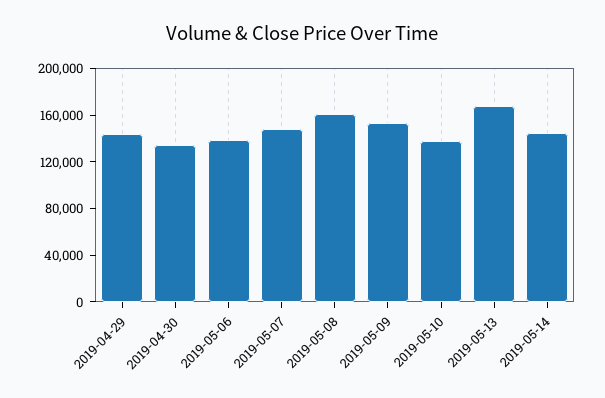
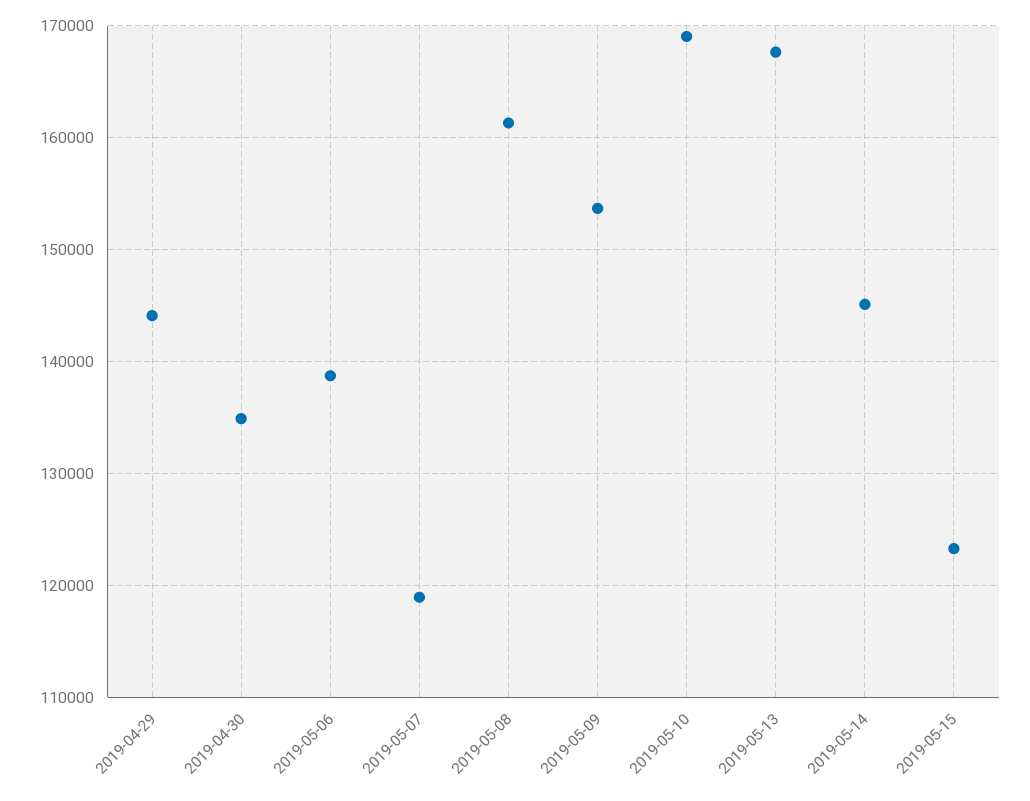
2019-05-07: 150000 -> 119000
2019-05-10: 140000 -> 169000
2019-05-15: none -> 123000

